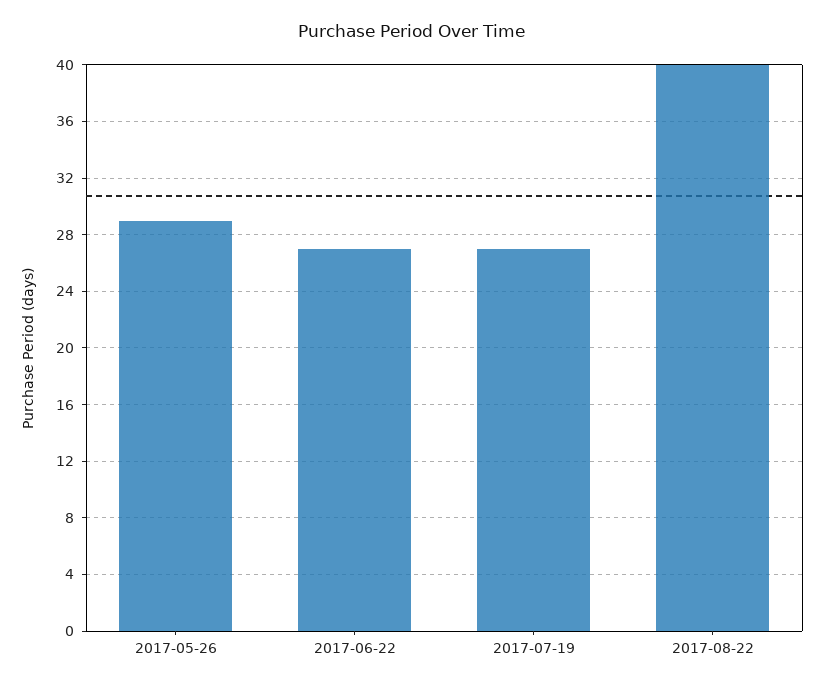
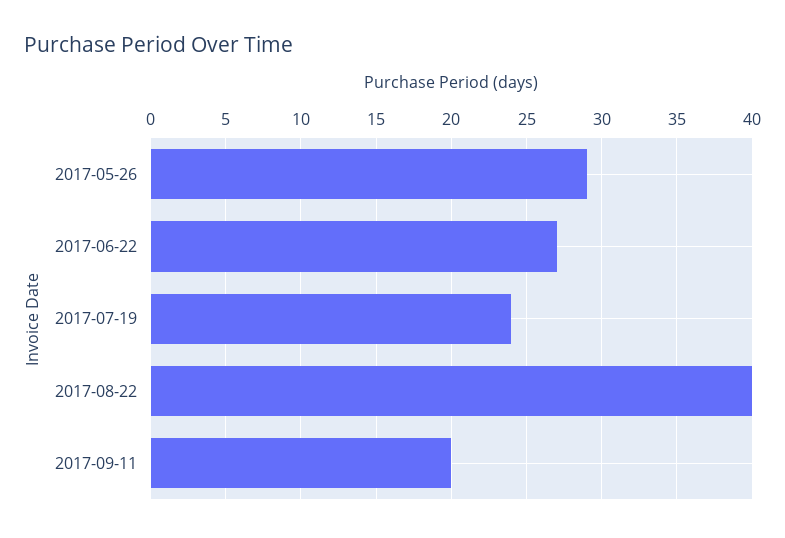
2017-07-19: 27 -> 24
2017-09-11: none -> 20

